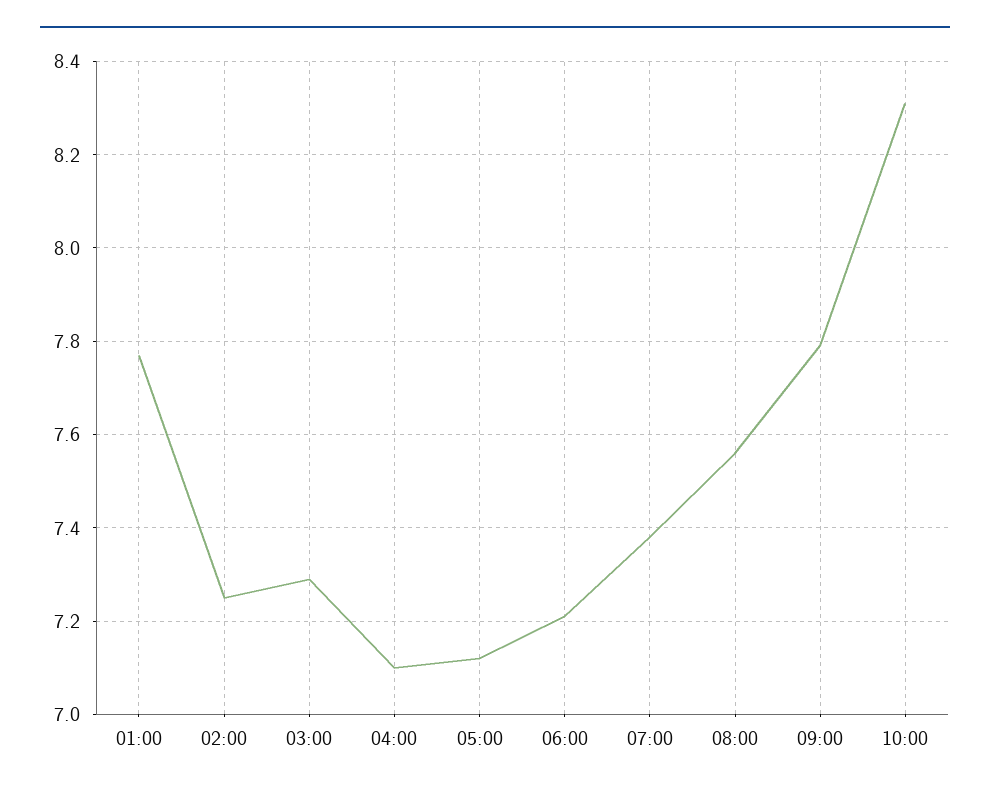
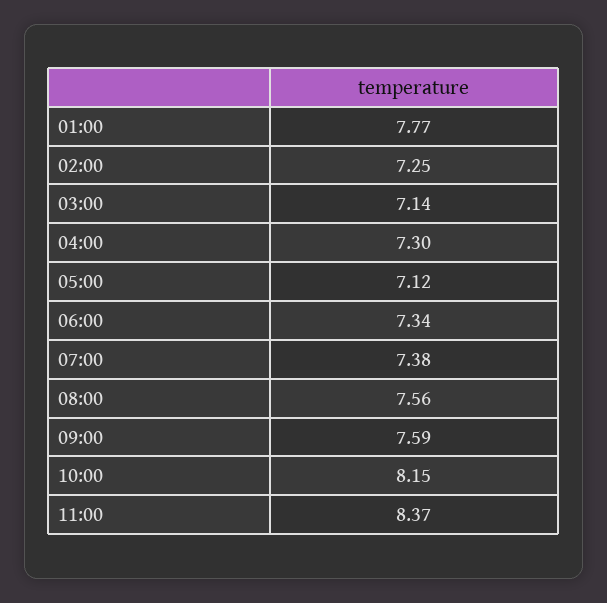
03:00: 7.3 -> 7.14
04:00: 7.1 -> 7.3
06:00: 7.2 -> 7.34
09:00: 7.8 -> 7.59
10:00: 8.3 -> 8.15
11:00: none -> 8.37

